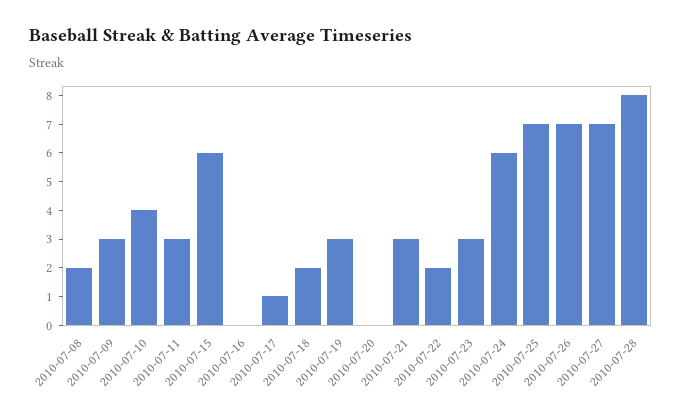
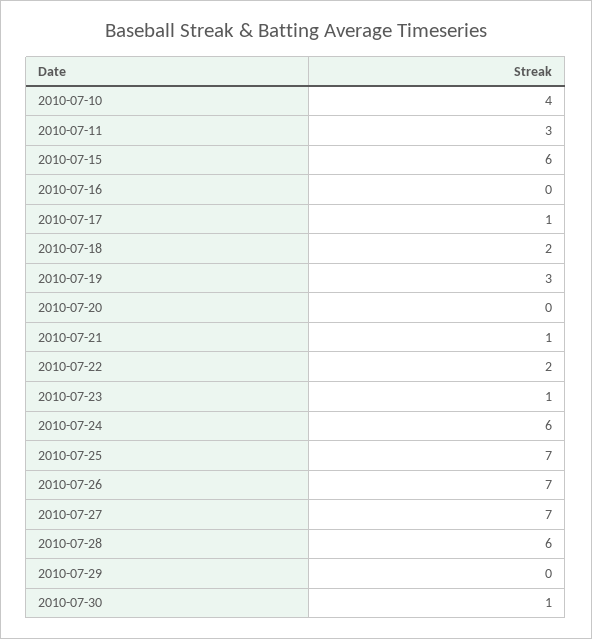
2010-07-08: 2 -> none
2010-07-09: 3 -> none
2010-07-21: 3 -> 1
2010-07-23: 3 -> 1
2010-07-28: 8 -> 6
2010-07-29: none -> 0
2010-07-30: none -> 1

